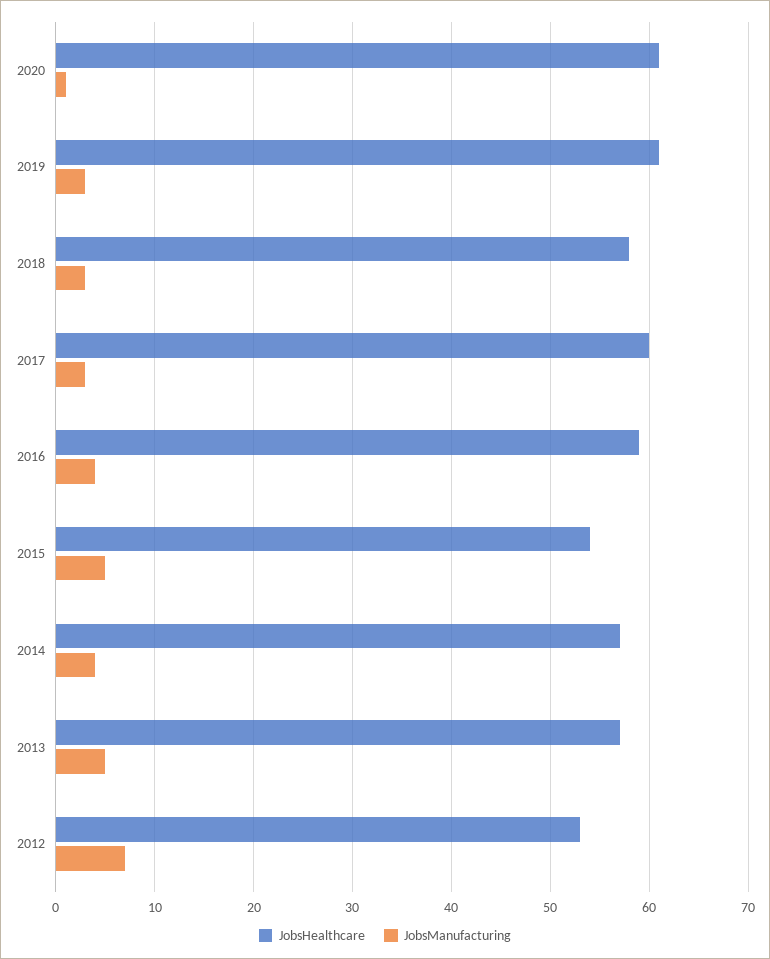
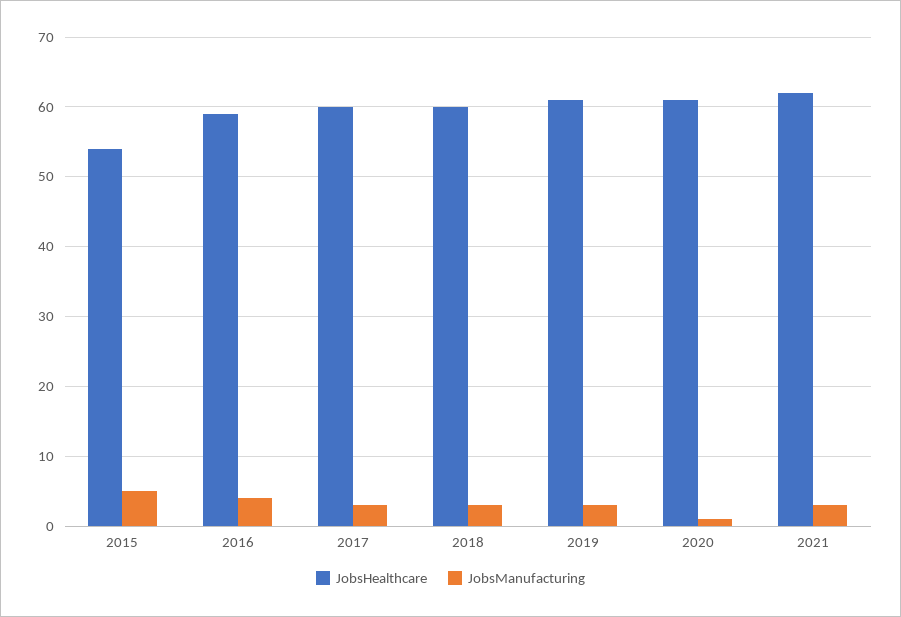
JobsHealthcare, 2018: 58 -> 60
JobsHealthcare, 2014: 57 -> none
JobsManufacturing, 2014: 4 -> none
JobsHealthcare, 2013: 57 -> none
JobsManufacturing, 2013: 5 -> none
JobsHealthcare, 2012: 53 -> none
JobsManufacturing, 2012: 7 -> none
JobsHealthcare, 2021: none -> 62
JobsManufacturing, 2021: none -> 3

